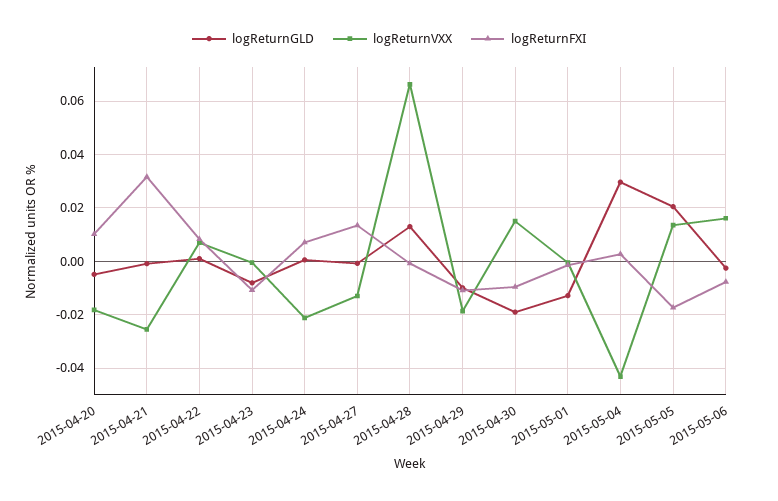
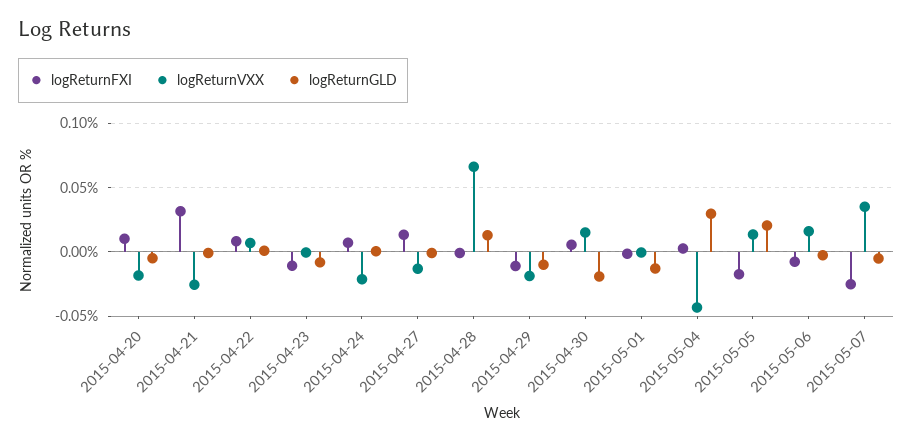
logReturnFXI, 2015-04-30: -0.01 -> 0.005
logReturnFXI, 2015-05-07: none -> -0.025
logReturnVXX, 2015-05-07: none -> 0.035
logReturnGLD, 2015-05-07: none -> -0.005

